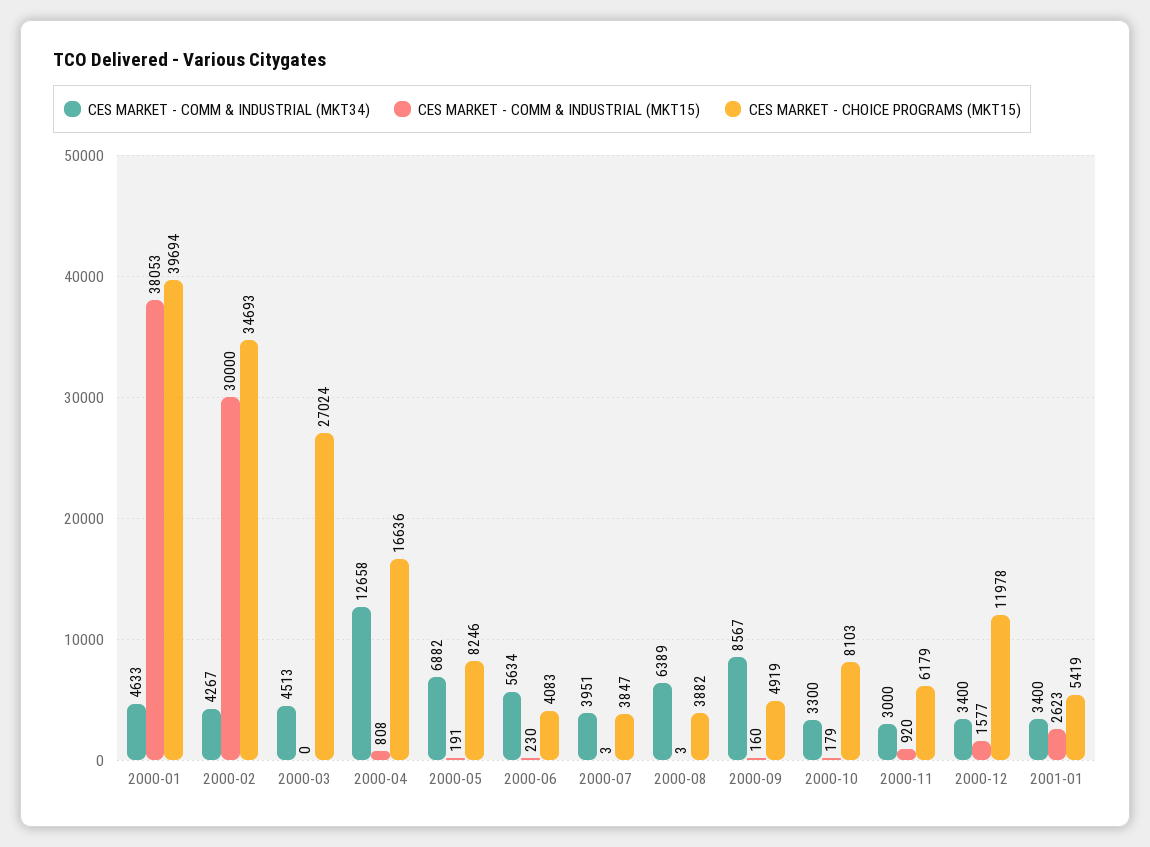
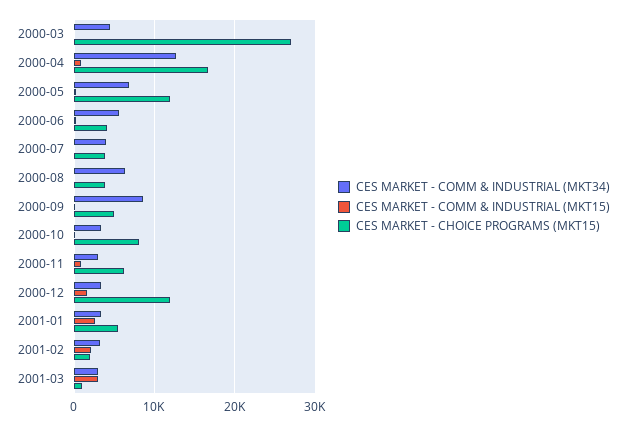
CES MARKET - COMM & INDUSTRIAL (MKT34), 2000-01: 4633 -> none
CES MARKET - COMM & INDUSTRIAL (MKT15), 2000-01: 38053 -> none
CES MARKET - CHOICE PROGRAMS (MKT15), 2000-01: 39694 -> none
CES MARKET - COMM & INDUSTRIAL (MKT34), 2000-02: 4267 -> none
CES MARKET - COMM & INDUSTRIAL (MKT15), 2000-02: 30000 -> none
CES MARKET - CHOICE PROGRAMS (MKT15), 2000-02: 34693 -> none
CES MARKET - CHOICE PROGRAMS (MKT15), 2000-05: 8246 -> 12000
CES MARKET - COMM & INDUSTRIAL (MKT34), 2001-02: none -> 3000
CES MARKET - COMM & INDUSTRIAL (MKT15), 2001-02: none -> 2000
CES MARKET - CHOICE PROGRAMS (MKT15), 2001-02: none -> 2000
CES MARKET - COMM & INDUSTRIAL (MKT34), 2001-03: none -> 3000
CES MARKET - COMM & INDUSTRIAL (MKT15), 2001-03: none -> 3000
CES MARKET - CHOICE PROGRAMS (MKT15), 2001-03: none -> 1000

